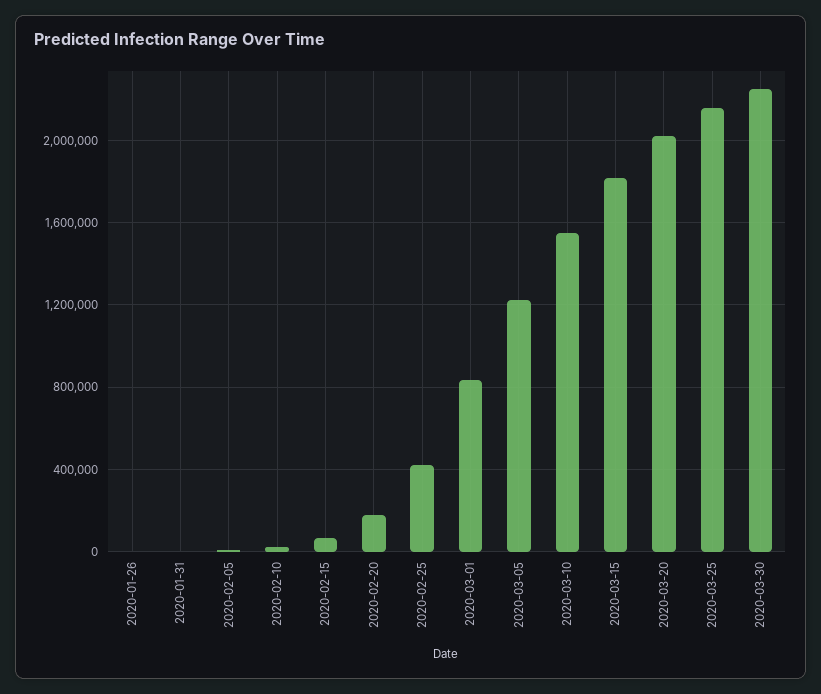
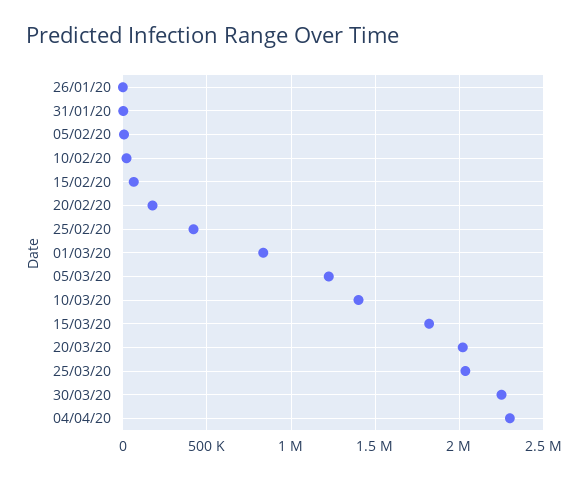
2020-03-10: 1550000 -> 1400000
2020-03-25: 2150000 -> 2050000
04/04/20: none -> 2300000

